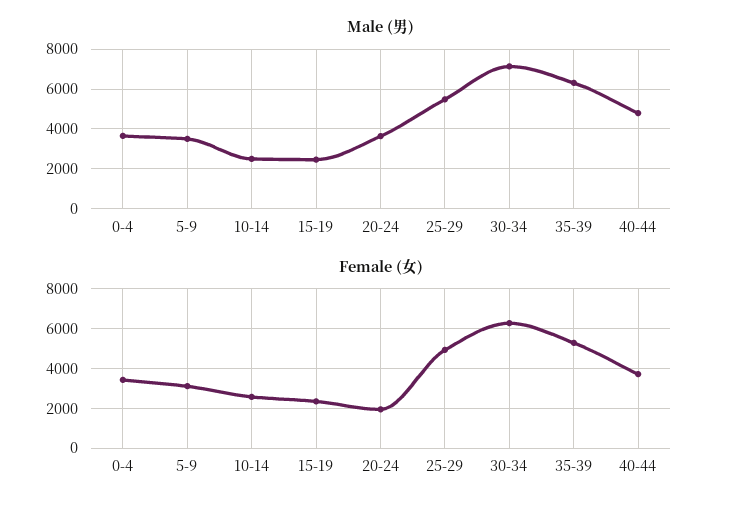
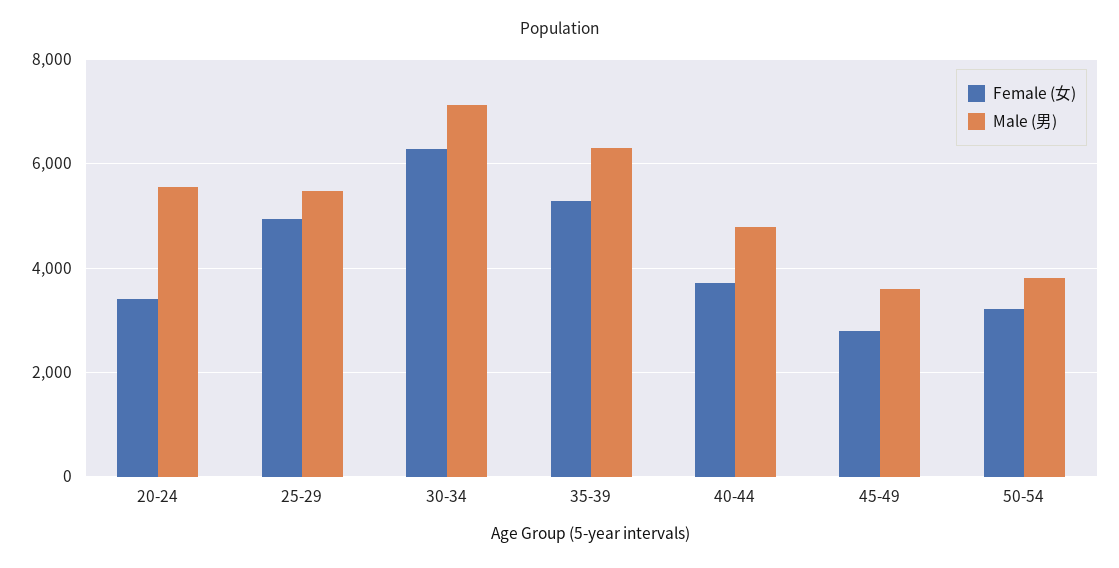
Male (男), 0-4: 3500 -> none
Male (男), 5-9: 3500 -> none
Male (男), 10-14: 2500 -> none
Male (男), 15-19: 2500 -> none
Male (男), 20-24: 3500 -> 5600
Female (女), 0-4: 3500 -> none
Female (女), 5-9: 3000 -> none
Female (女), 10-14: 2500 -> none
Female (女), 15-19: 2500 -> none
Female (女), 20-24: 2000 -> 3400
Female (女), 45-49: none -> 2800
Male (男), 45-49: none -> 3600
Female (女), 50-54: none -> 3200
Male (男), 50-54: none -> 3800

